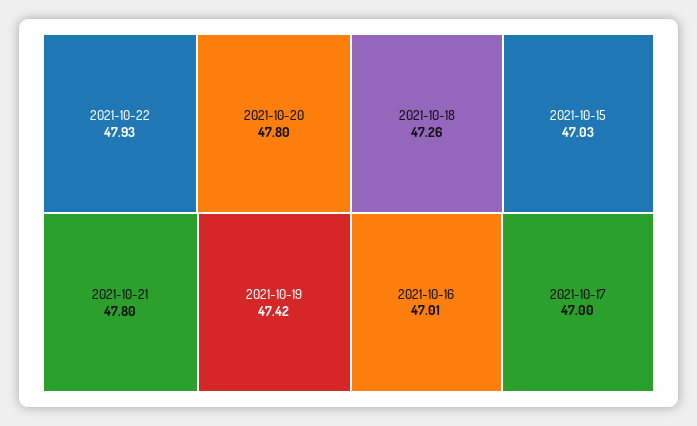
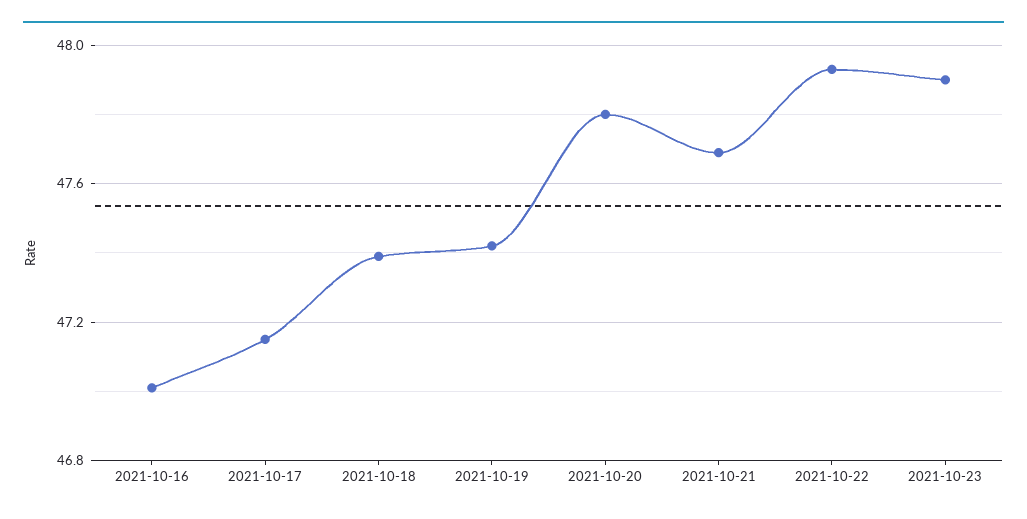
2021-10-21: 47.8 -> 47.7
2021-10-18: 47.26 -> 47.4
2021-10-15: 47.03 -> none
2021-10-17: 47 -> 47.15
2021-10-23: none -> 47.9

